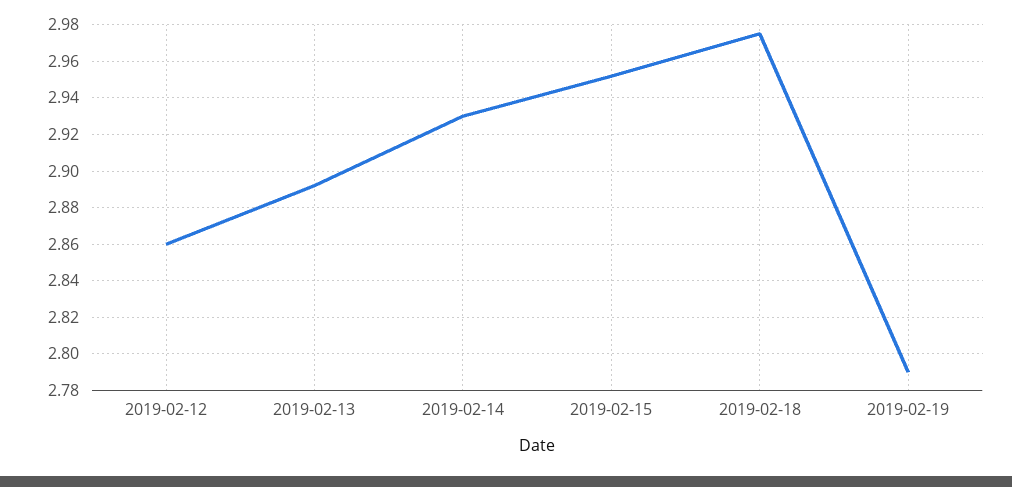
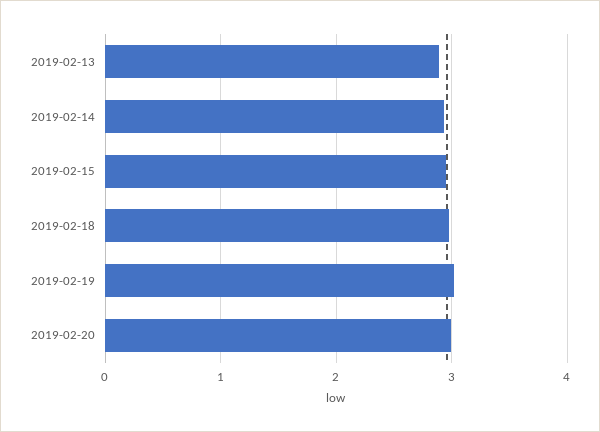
2019-02-12: 2.86 -> none
2019-02-19: 2.79 -> 3
2019-02-20: none -> 3

